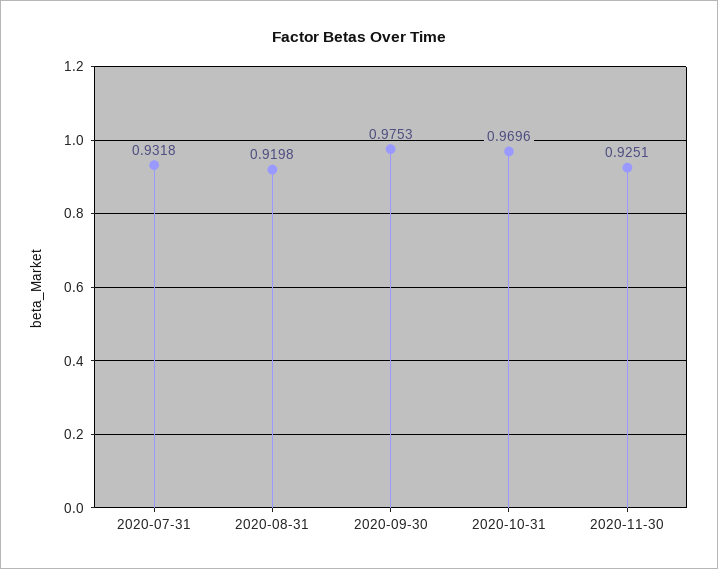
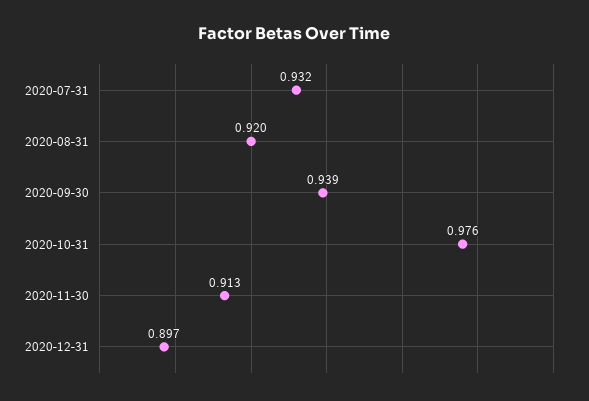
2020-09-30: 0.9753 -> 0.939
2020-10-31: 0.9696 -> 0.976
2020-11-30: 0.9251 -> 0.913
2020-12-31: none -> 0.897

